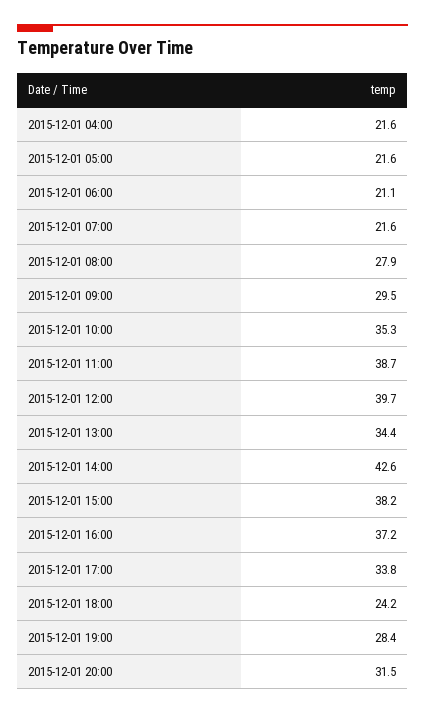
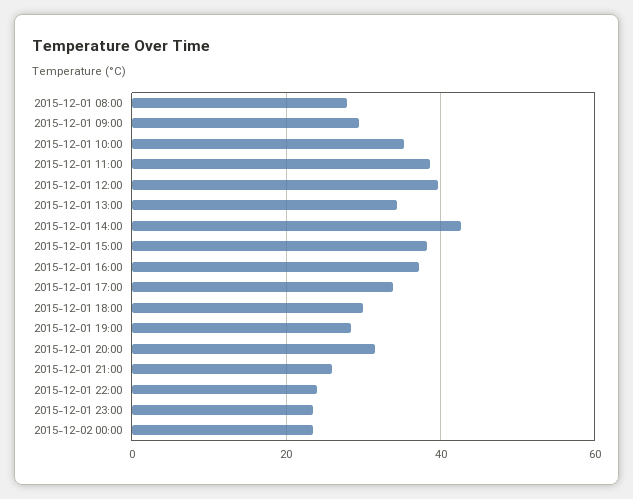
2015-12-01 04:00: 21.6 -> none
2015-12-01 05:00: 21.6 -> none
2015-12-01 06:00: 21.1 -> none
2015-12-01 07:00: 21.6 -> none
2015-12-01 18:00: 24.2 -> 30
2015-12-01 21:00: none -> 26
2015-12-01 22:00: none -> 24
2015-12-01 23:00: none -> 24
2015-12-02 00:00: none -> 24

